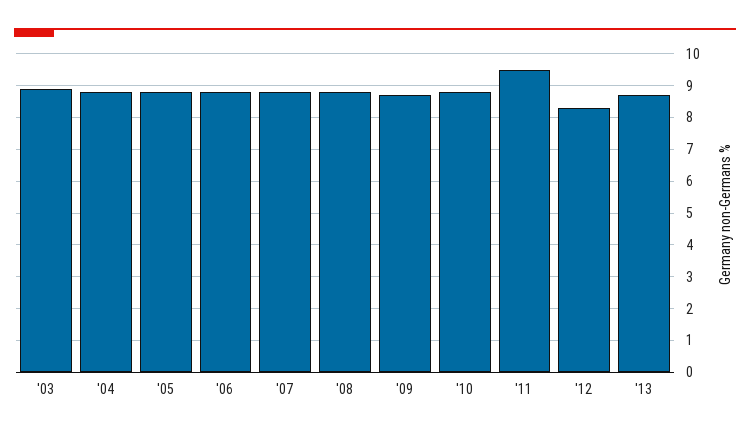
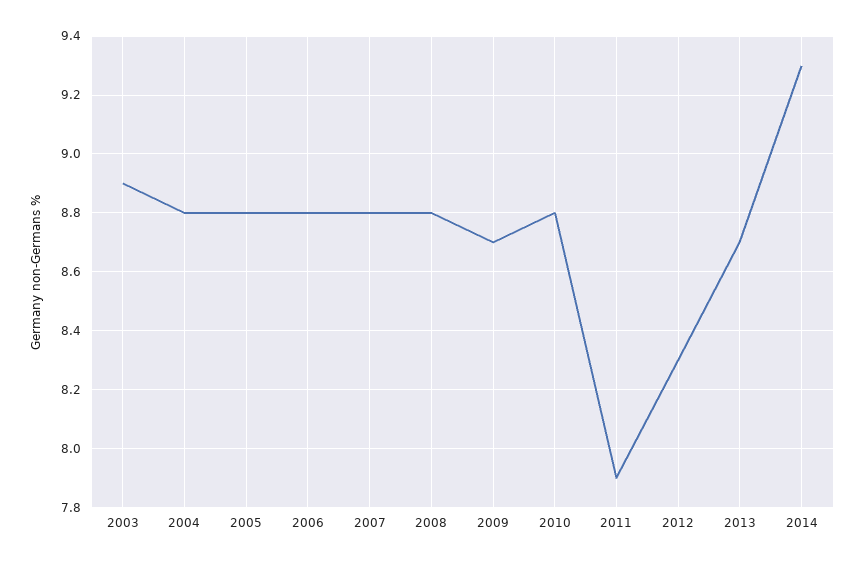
'11: 9.5 -> 7.9
2014: none -> 9.3

